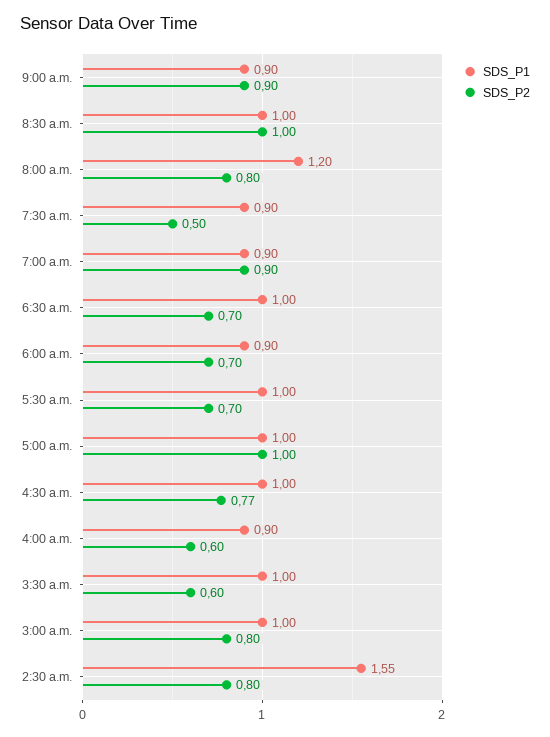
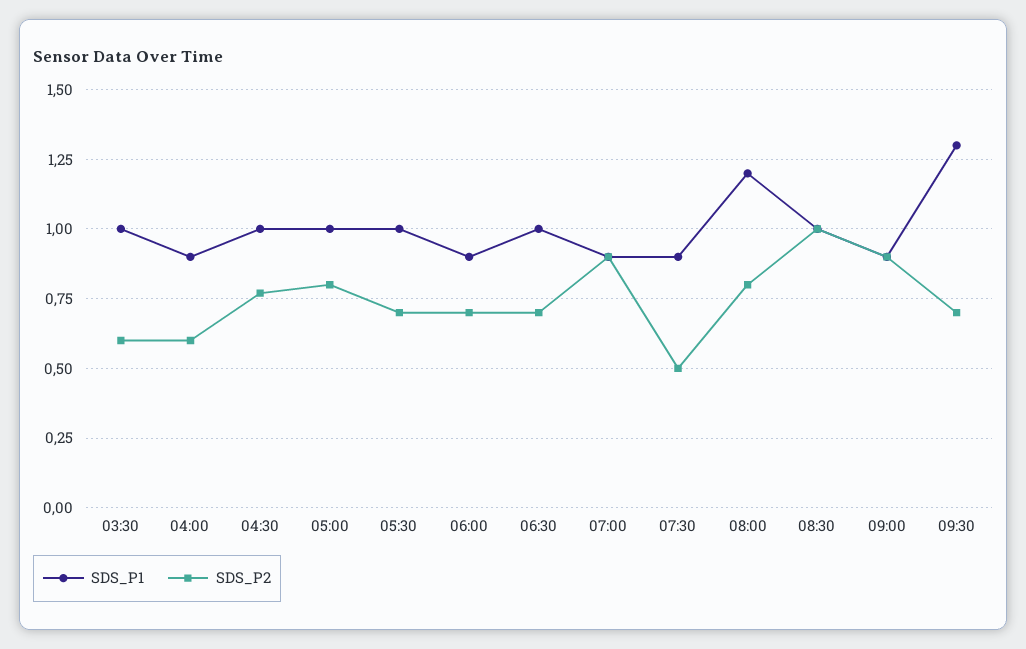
SDS_P2, 5:00 a.m.: 1 -> 0.8
SDS_P1, 3:00 a.m.: 1 -> none
SDS_P2, 3:00 a.m.: 0.8 -> none
SDS_P1, 2:30 a.m.: 1.55 -> none
SDS_P2, 2:30 a.m.: 0.8 -> none
SDS_P1, 09:30: none -> 1.3
SDS_P2, 09:30: none -> 0.7

